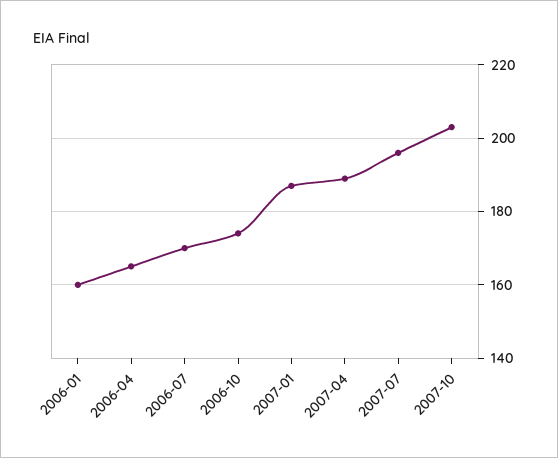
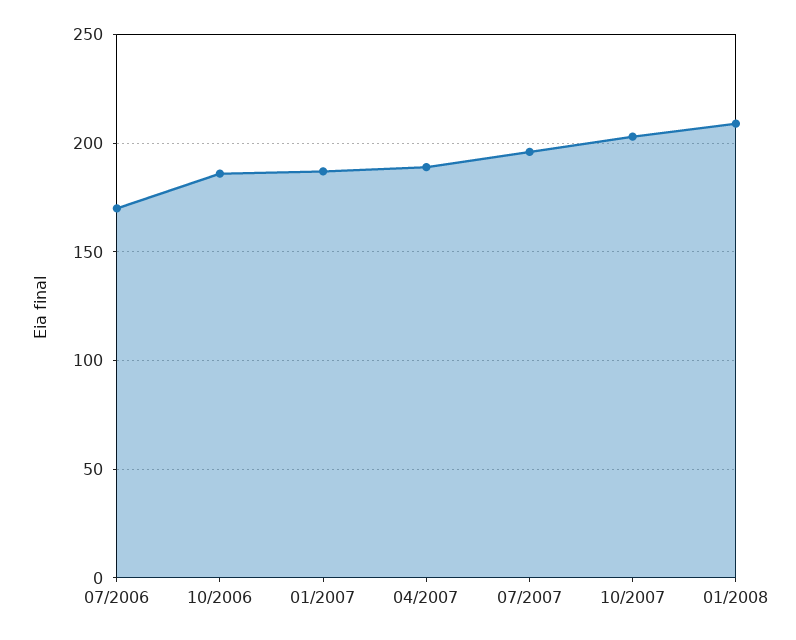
2006-01: 160 -> none
2006-04: 165 -> none
2006-10: 175 -> 185
01/2008: none -> 210

